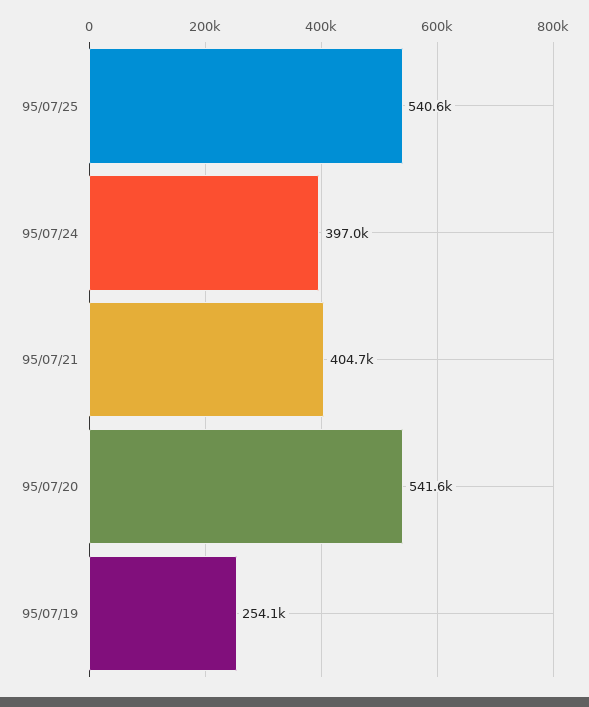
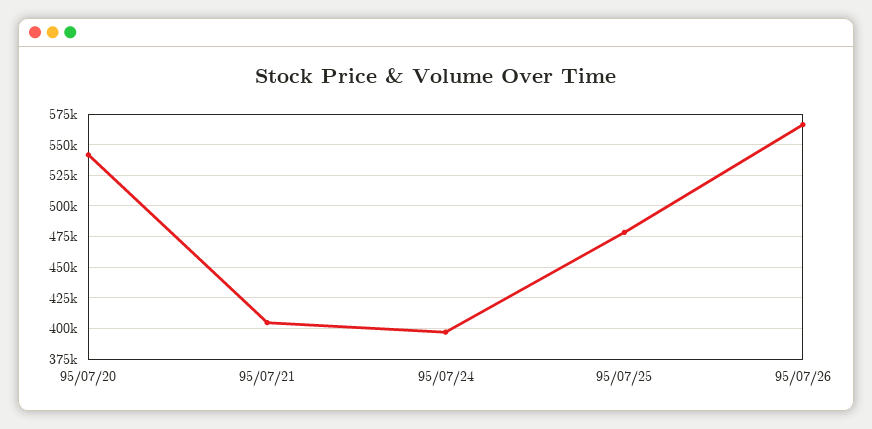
95/07/25: 540600 -> 480000
95/07/19: 254100 -> none
95/07/26: none -> 565000

